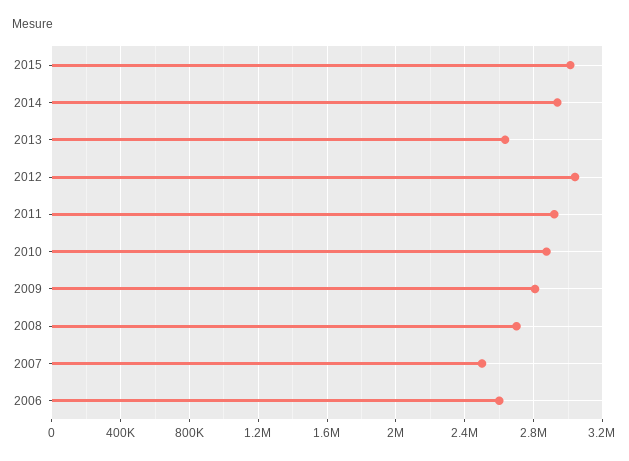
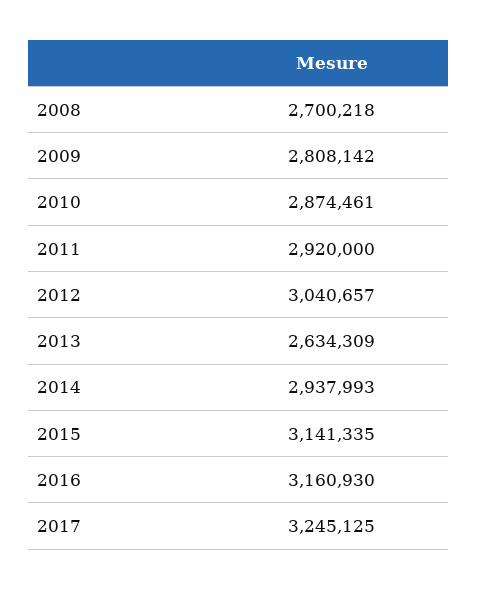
2015: 3000000 -> 3141335
2007: 2500000 -> none
2006: 2600000 -> none
2016: none -> 3160930
2017: none -> 3245125

